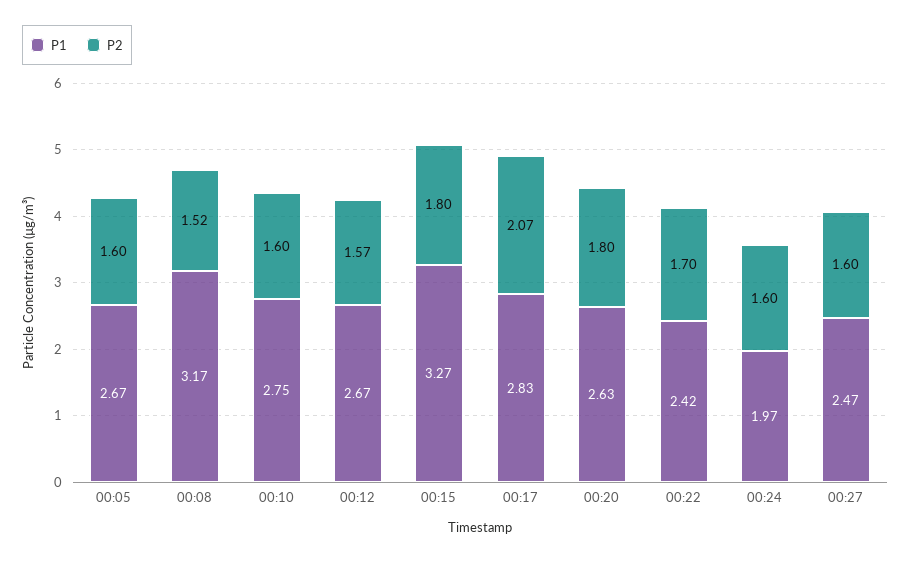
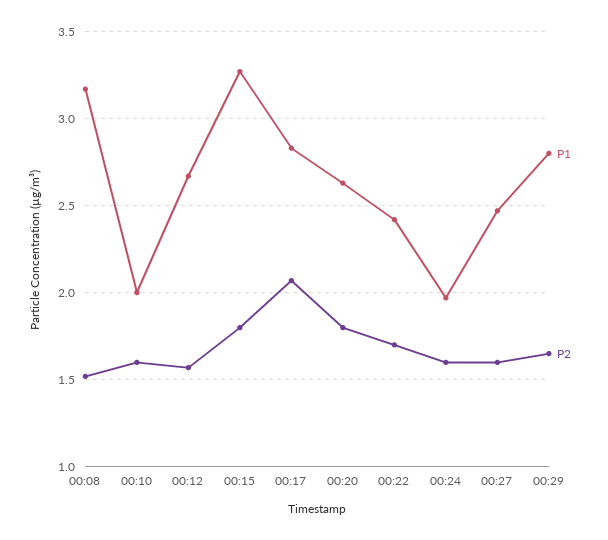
P1, 00:05: 2.67 -> none
P2, 00:05: 1.6 -> none
P1, 00:10: 2.75 -> 2
P1, 00:29: none -> 2.8
P2, 00:29: none -> 1.65

